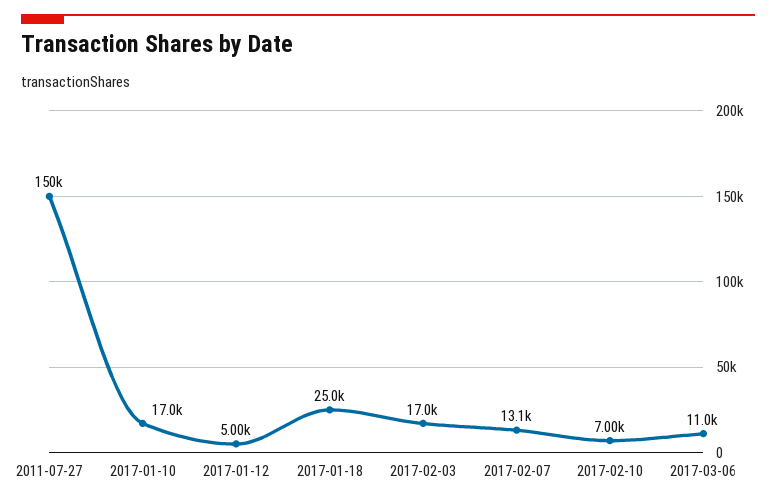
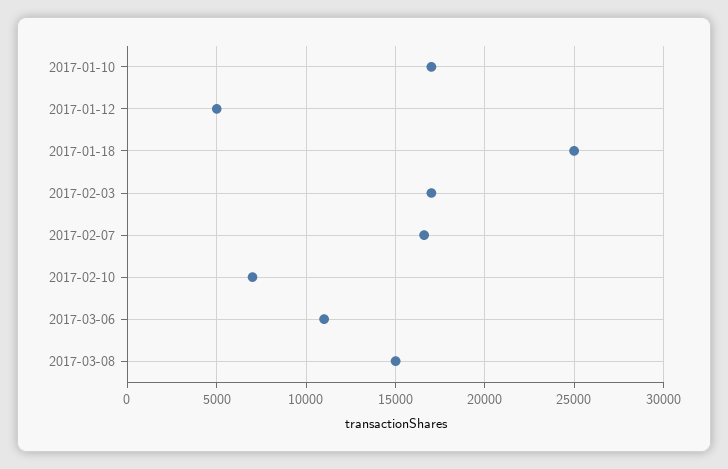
2011-07-27: 150000 -> none
2017-02-07: 13100 -> 16500
2017-03-08: none -> 15000

